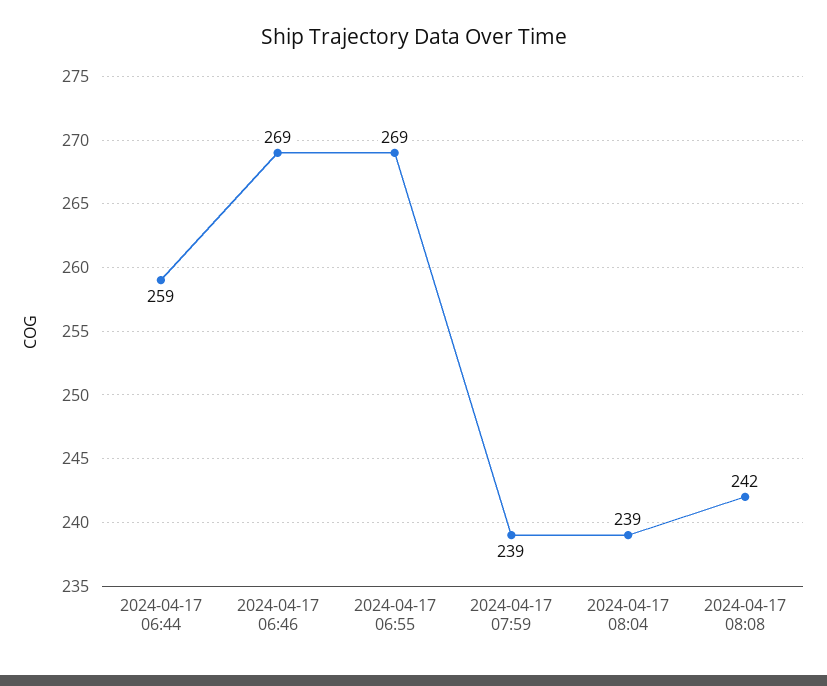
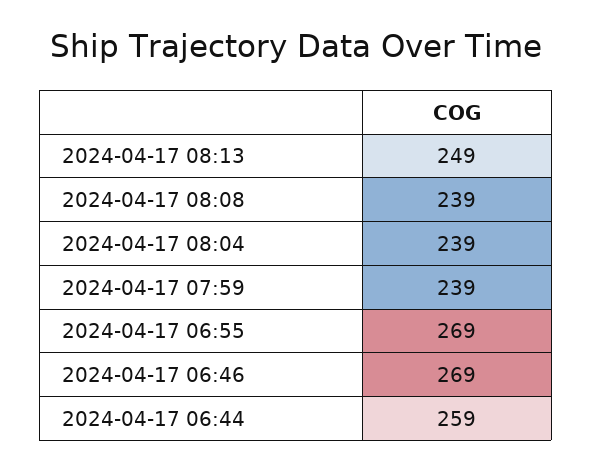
2024-04-17 08:08: 242 -> 239
2024-04-17 08:13: none -> 249

